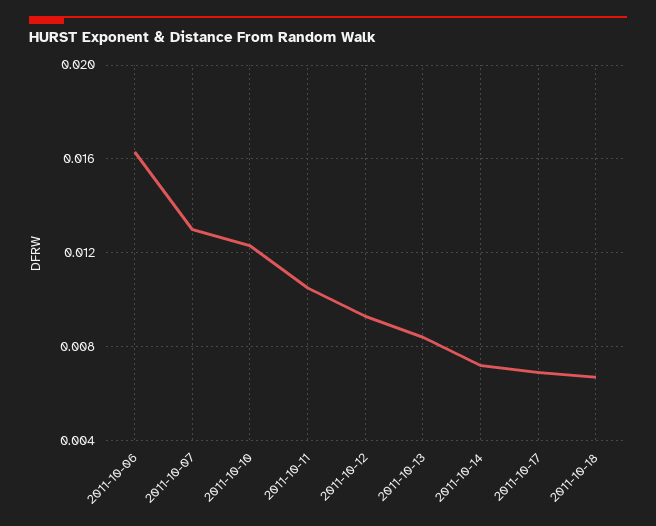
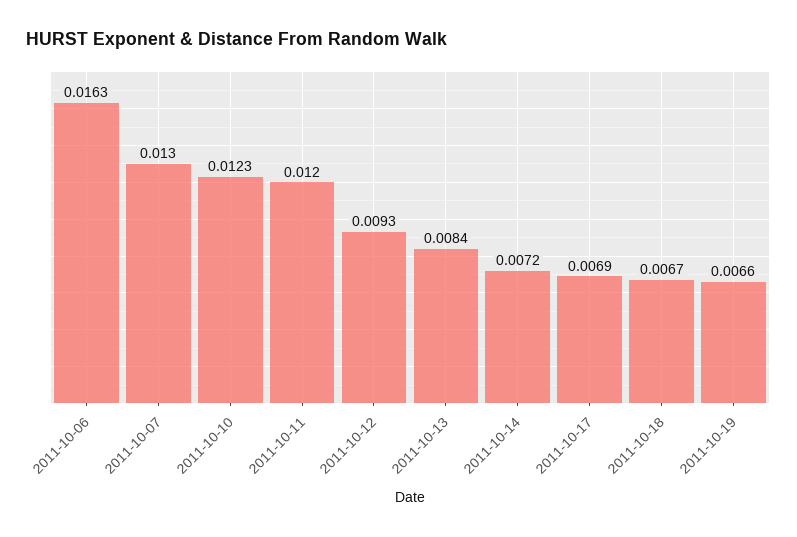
2011-10-11: 0.0105 -> 0.012
2011-10-19: none -> 0.0066

